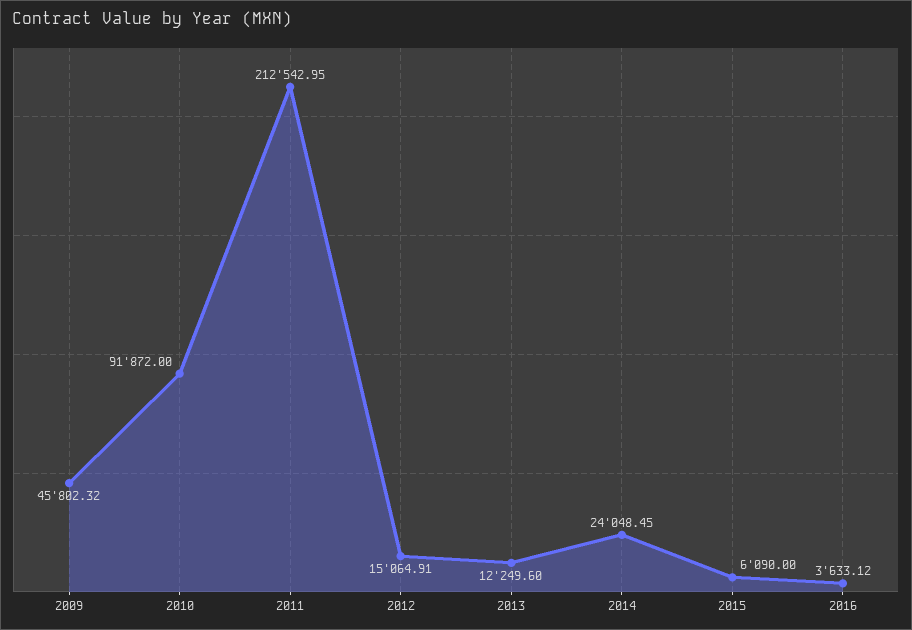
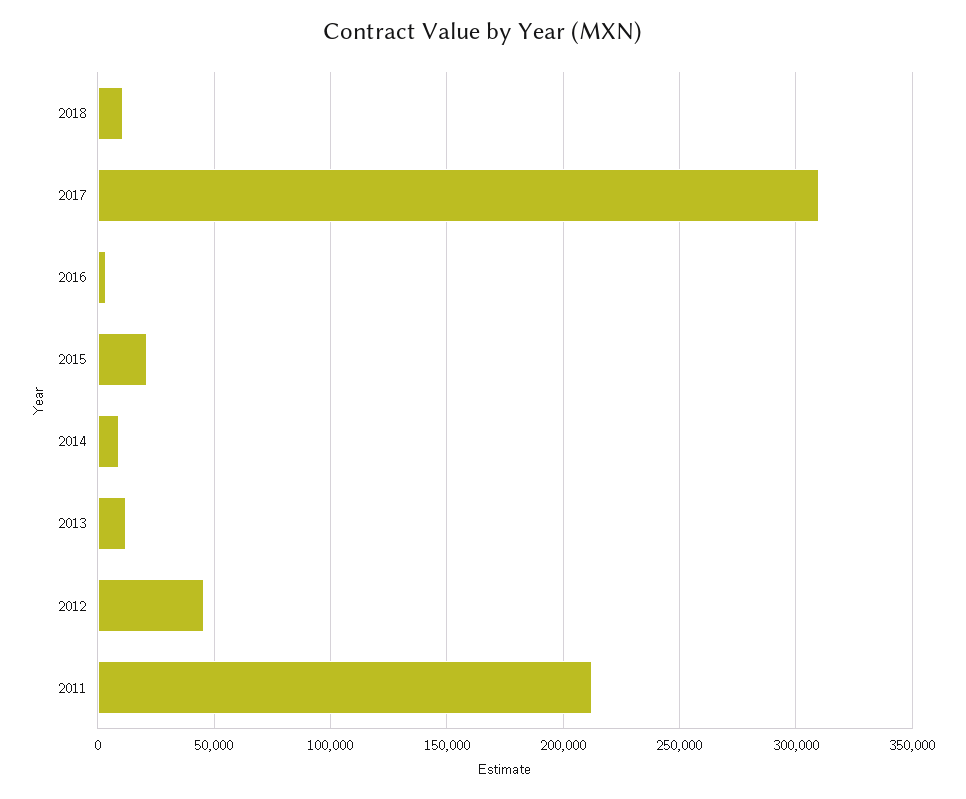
2009: 45802.32 -> none
2010: 91872 -> none
2012: 15064.91 -> 45000
2014: 24048.45 -> 10000
2015: 6090 -> 20000
2018: none -> 10000
2017: none -> 310000

